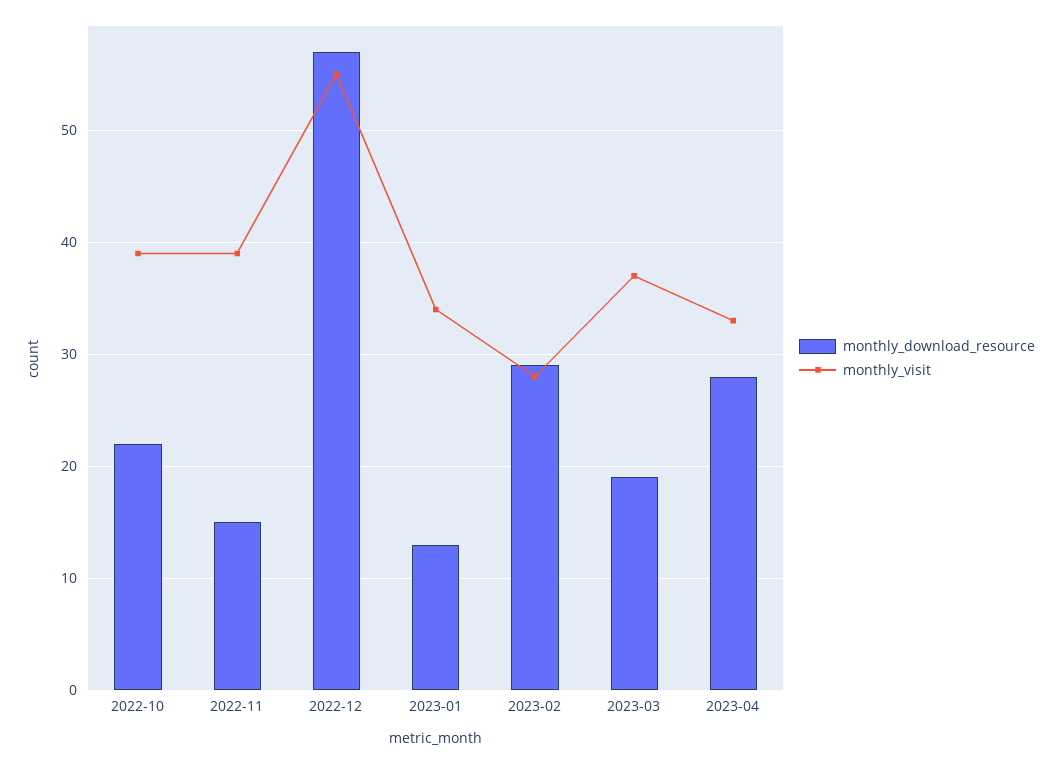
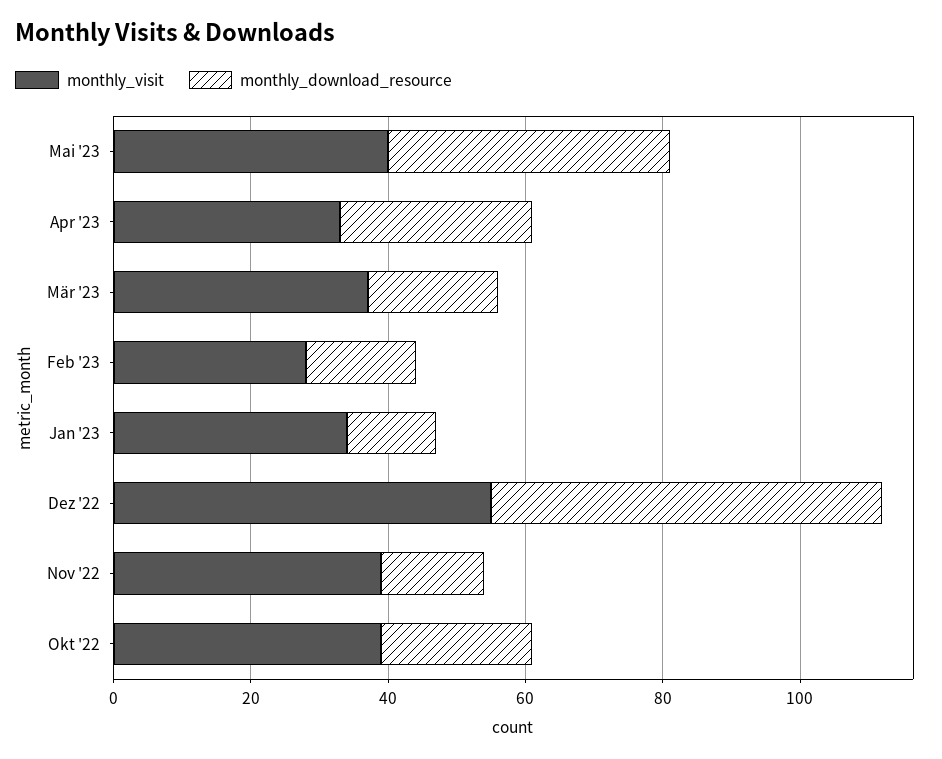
monthly_download_resource, 2023-02: 29 -> 15
monthly_visit, Mai '23: none -> 40
monthly_download_resource, Mai '23: none -> 40

